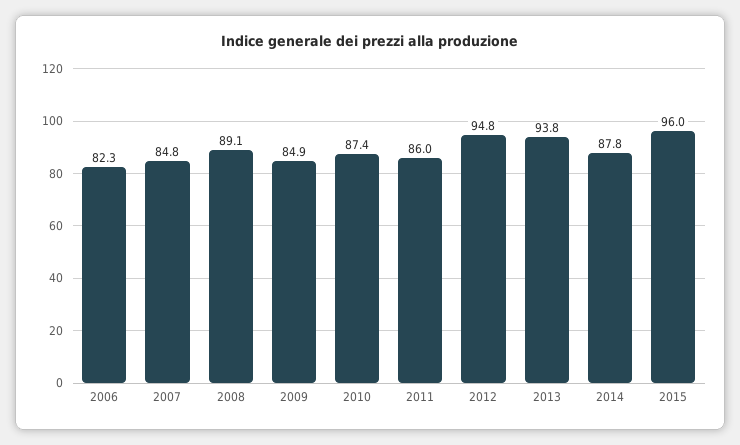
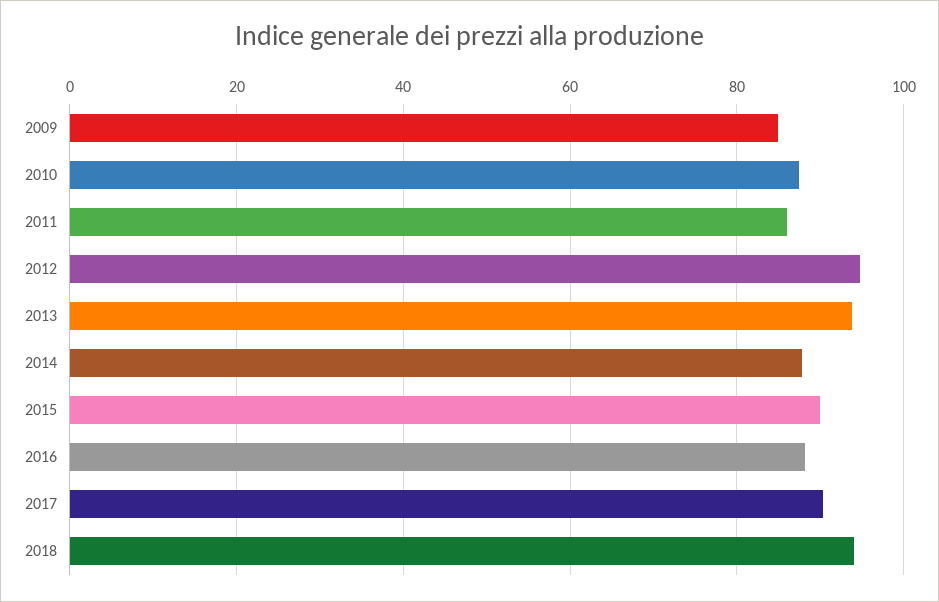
2006: 82.3 -> none
2007: 84.8 -> none
2008: 89.1 -> none
2015: 96 -> 90
2016: none -> 88
2017: none -> 90
2018: none -> 94

